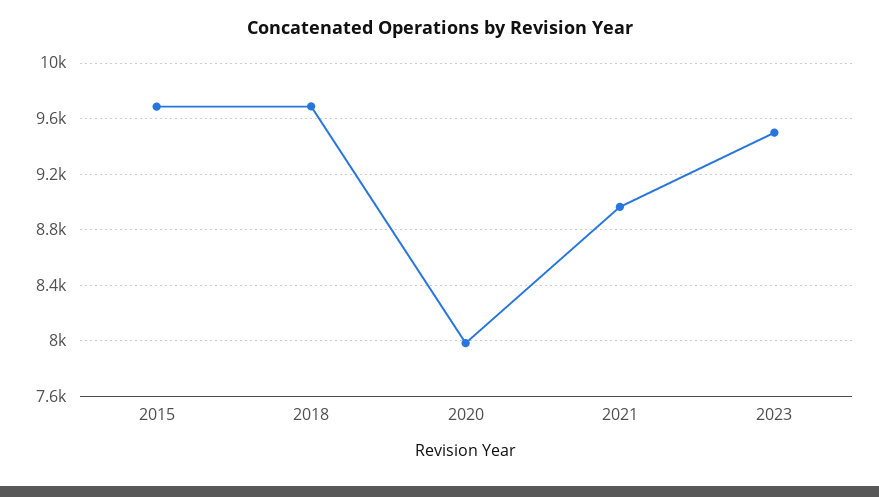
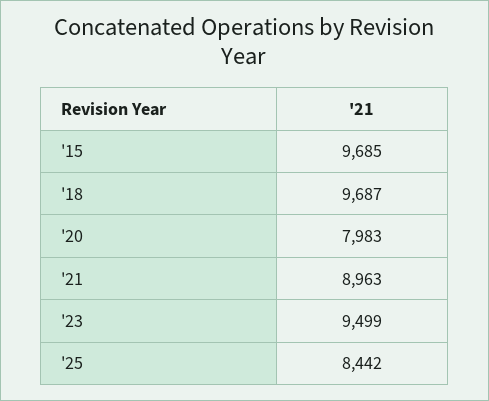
'25: none -> 8442

